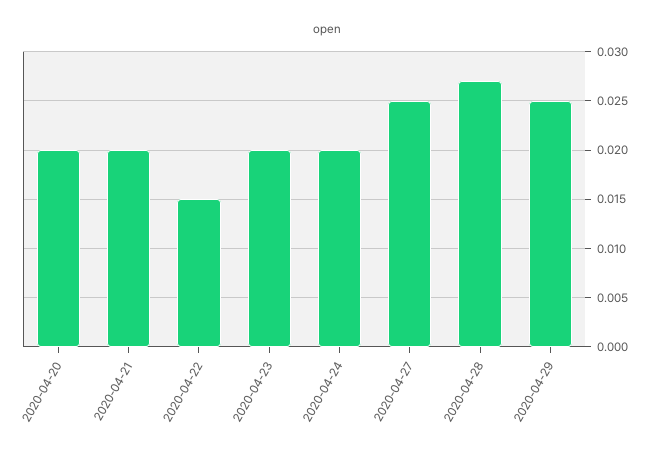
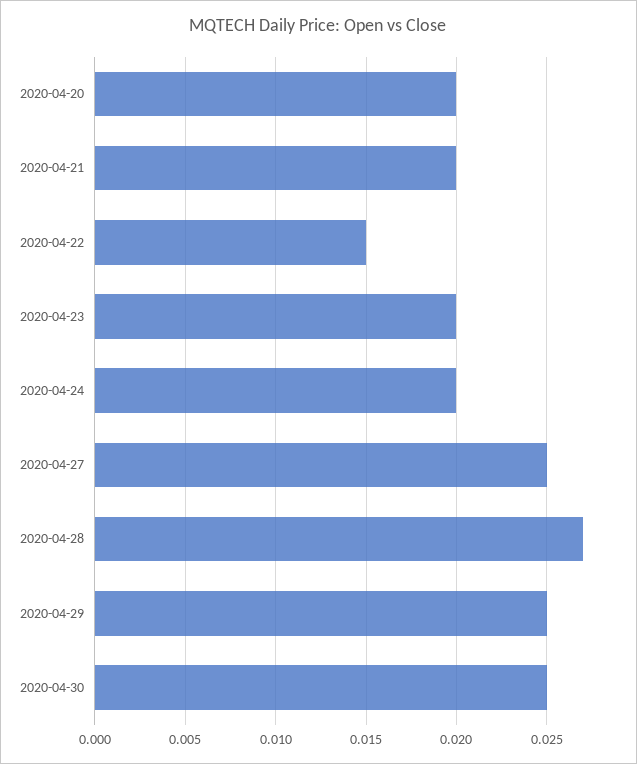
2020-04-30: none -> 0.025

